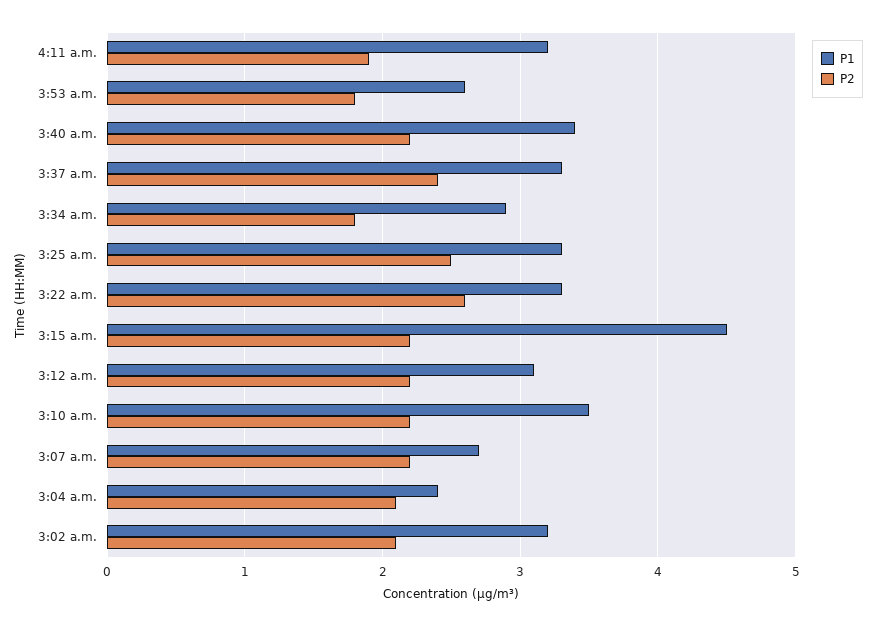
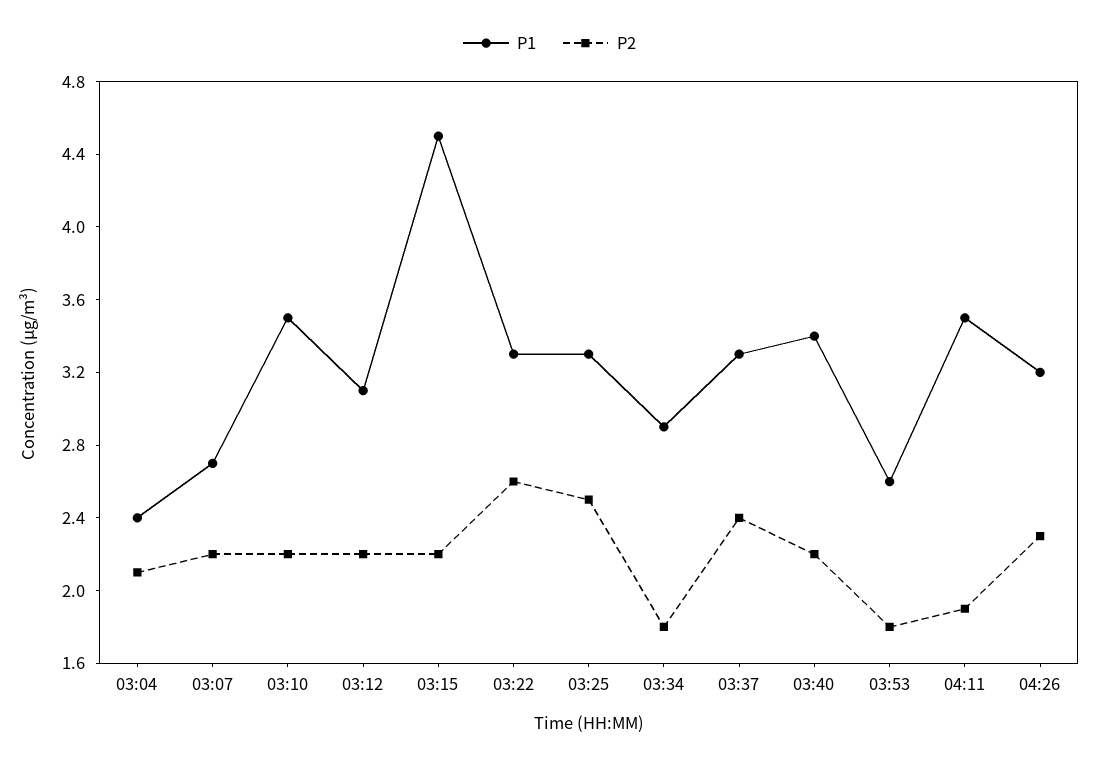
P1, 4:11 a.m.: 3.2 -> 3.5
P1, 3:02 a.m.: 3.2 -> none
P2, 3:02 a.m.: 2.1 -> none
P1, 04:26: none -> 3.2
P2, 04:26: none -> 2.3

